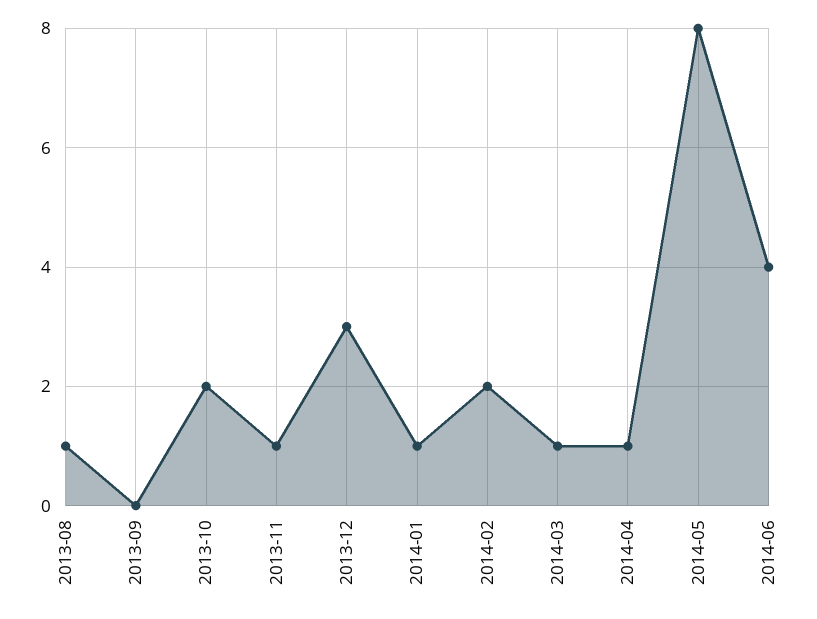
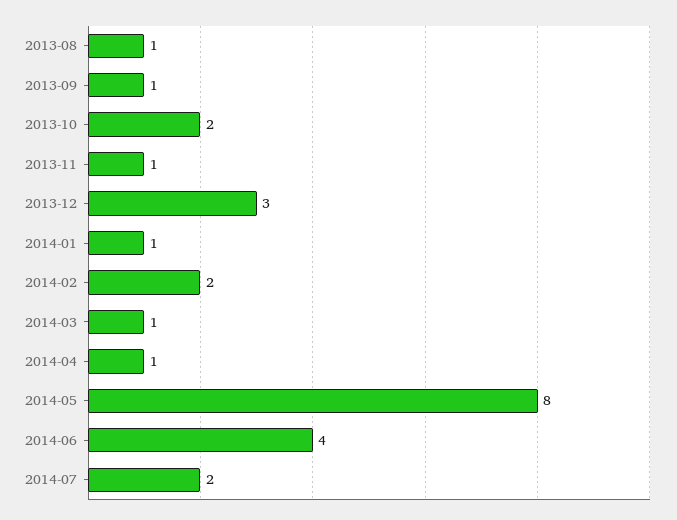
2013-09: 0 -> 1
2014-07: none -> 2

